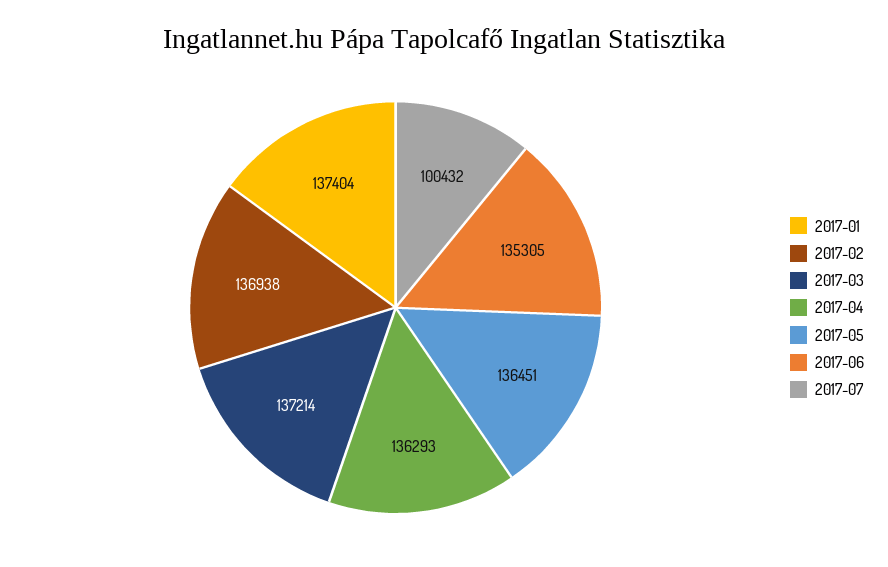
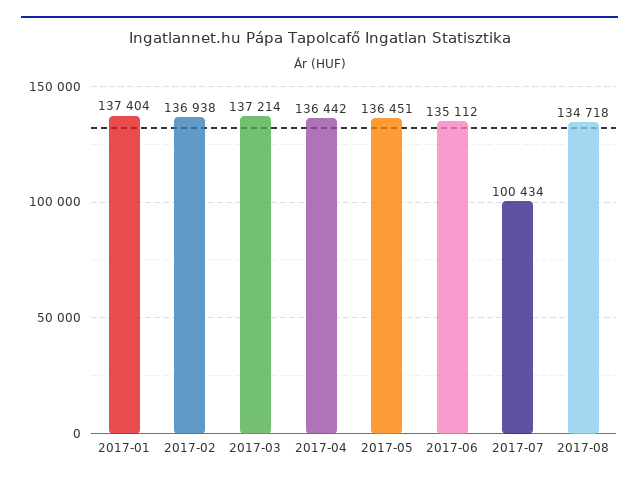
2017-04: 136293 -> 136442
2017-06: 135305 -> 135112
2017-07: 100432 -> 100434
2017-08: none -> 134718

